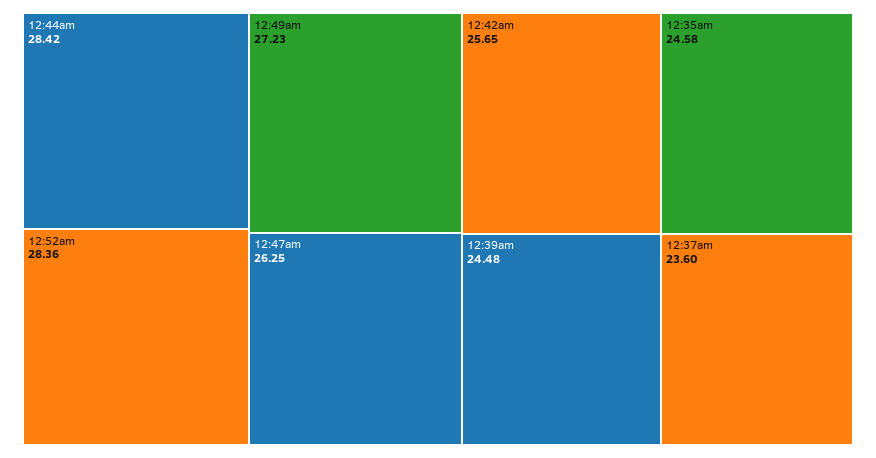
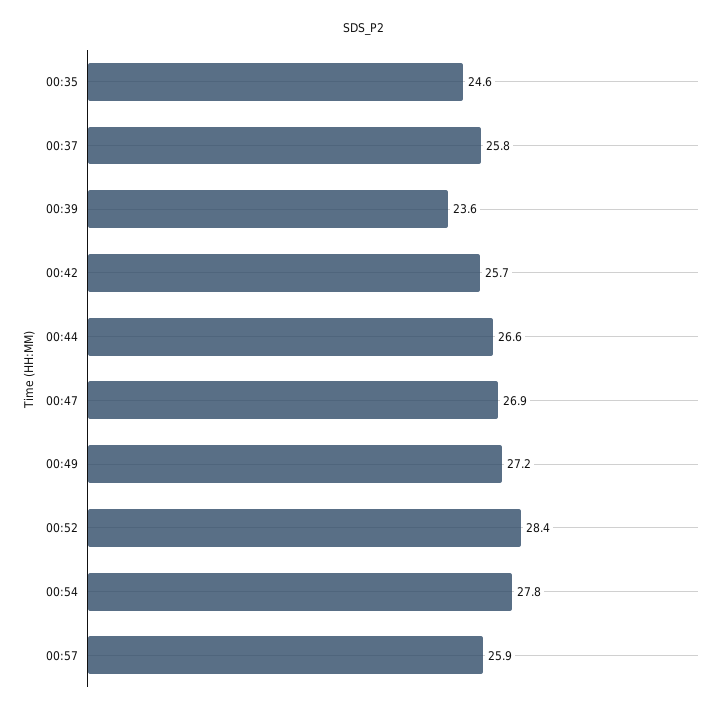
12:44am: 28.42 -> 26.6
12:47am: 26.25 -> 26.9
12:39am: 24.48 -> 23.6
12:37am: 23.6 -> 25.8
00:54: none -> 27.8
00:57: none -> 25.9

